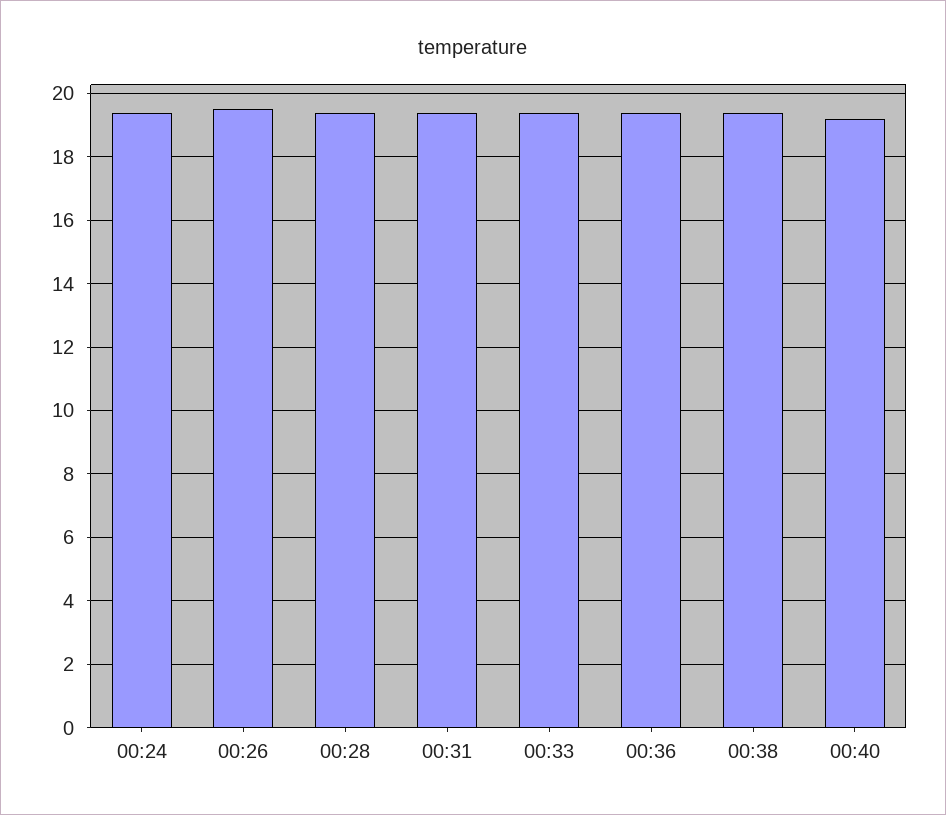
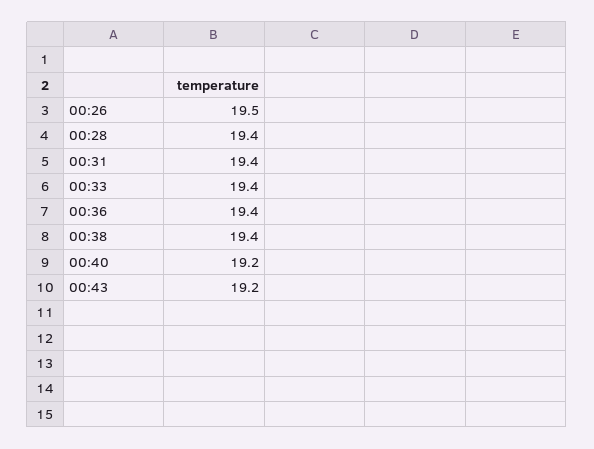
00:24: 19.5 -> none
00:43: none -> 19.2

